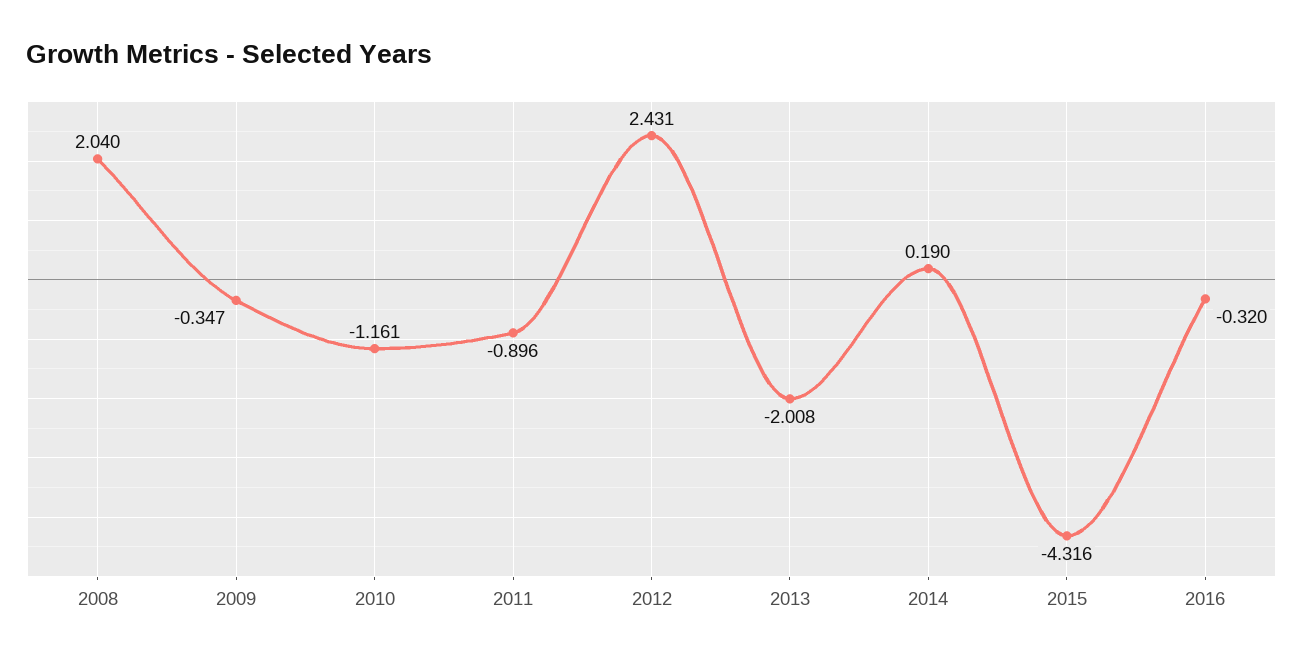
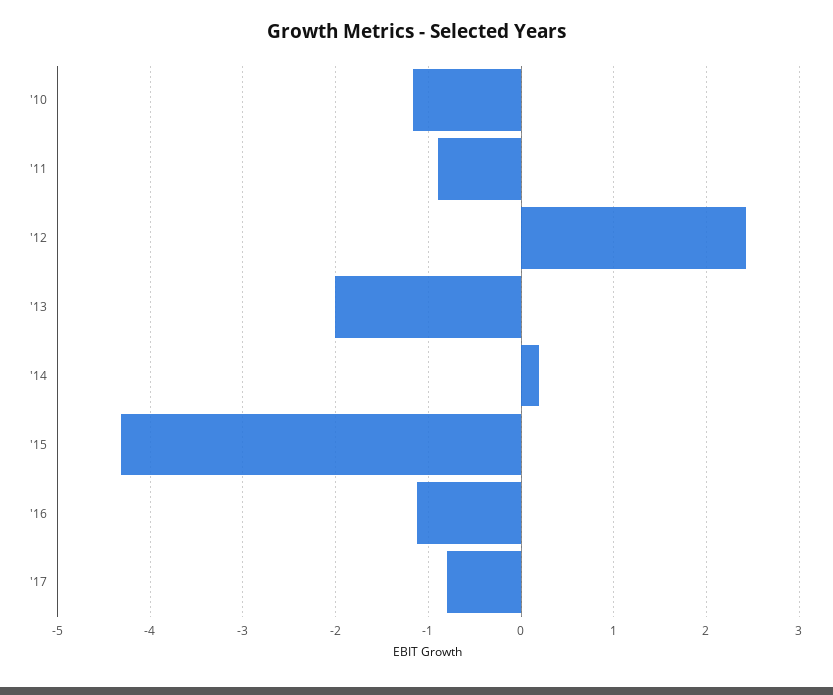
2008: 2.04 -> none
2009: -0.347 -> none
2016: -0.32 -> -1.1
'17: none -> -0.8

